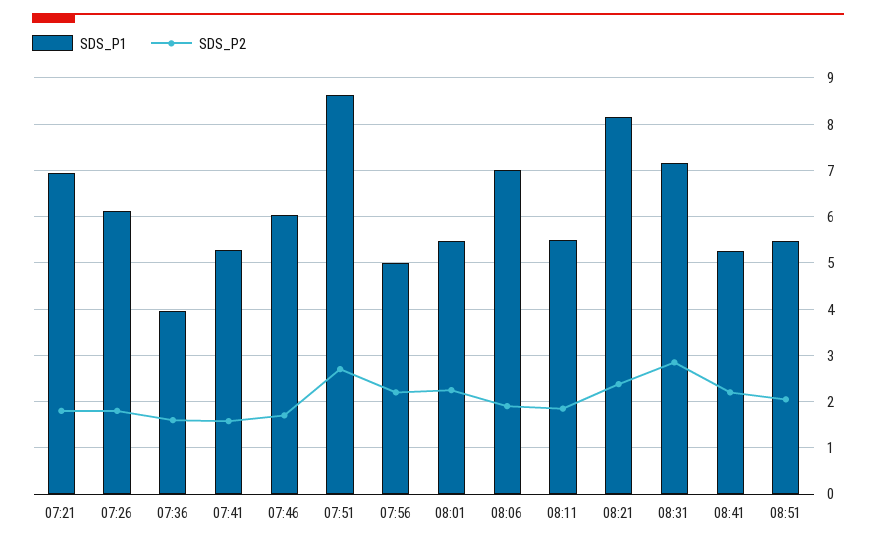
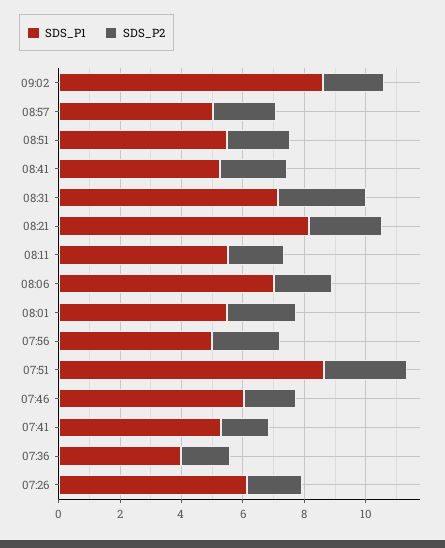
SDS_P1, 07:21: 7 -> none
SDS_P2, 07:21: 1.8 -> none
SDS_P1, 09:02: none -> 8.5
SDS_P2, 09:02: none -> 2
SDS_P1, 08:57: none -> 5
SDS_P2, 08:57: none -> 2

